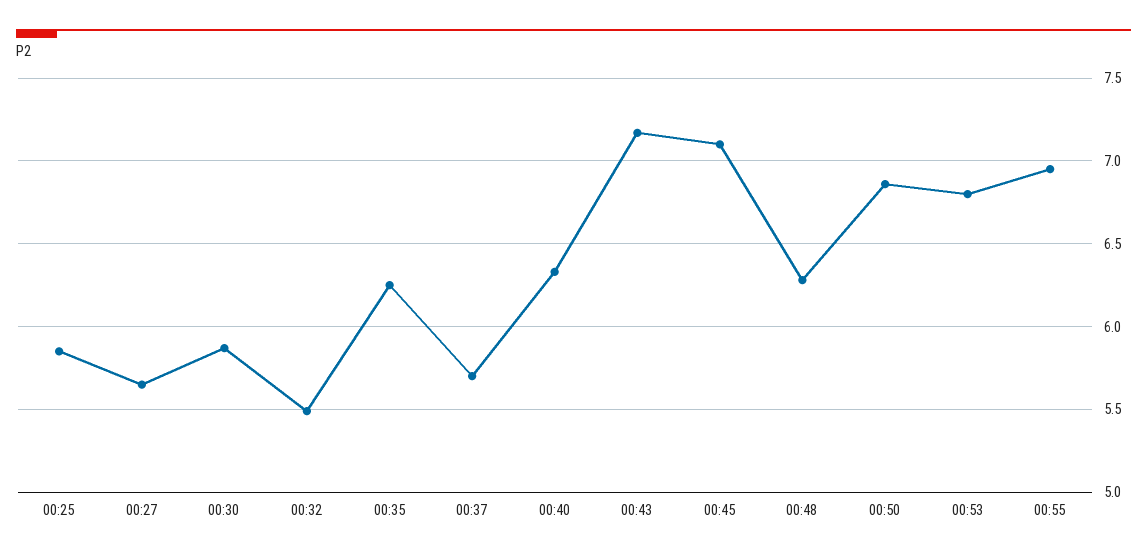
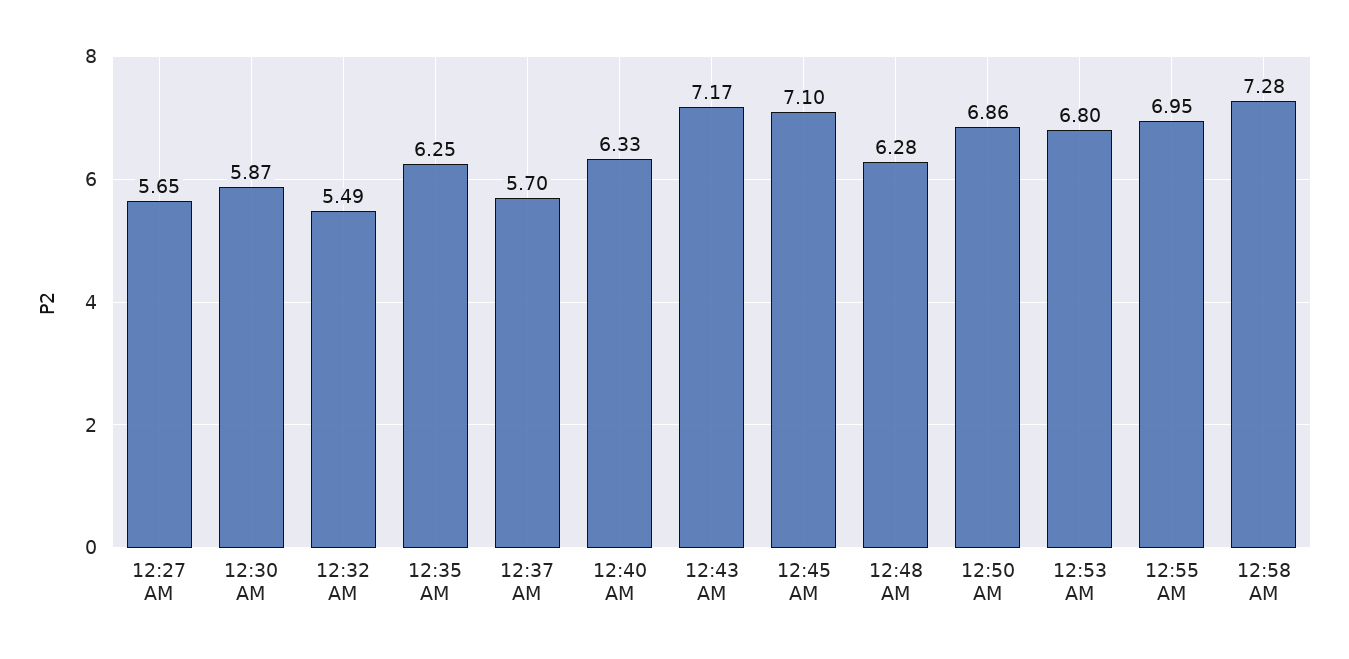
00:25: 5.85 -> none
12:58 AM: none -> 7.28

